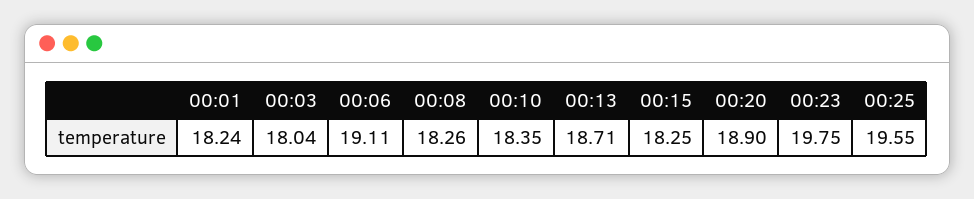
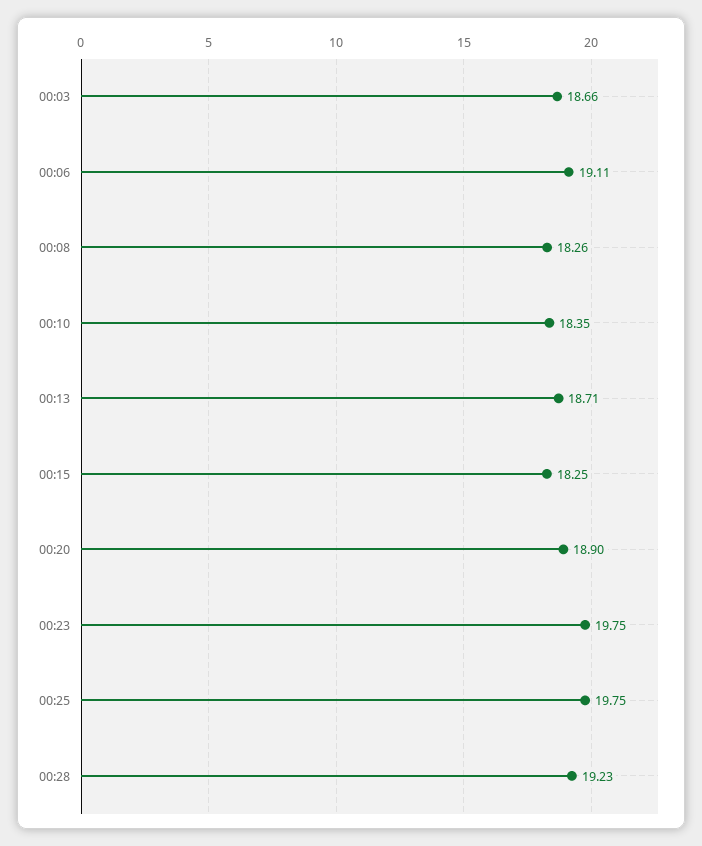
00:01: 18.24 -> none
00:03: 18.04 -> 18.66
00:25: 19.55 -> 19.75
00:28: none -> 19.23

